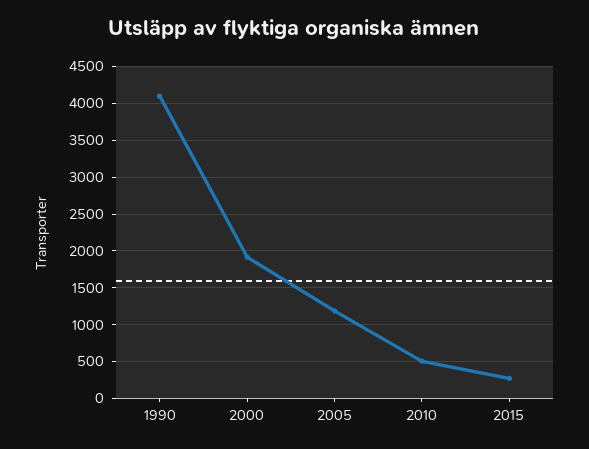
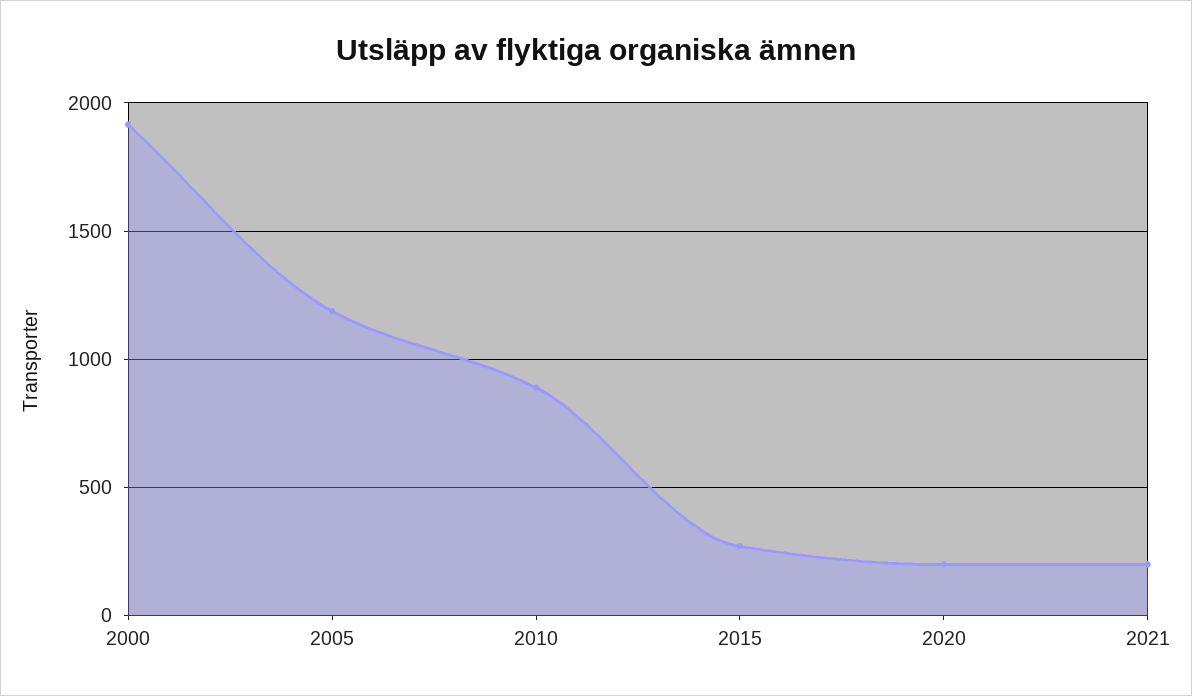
1990: 4100 -> none
2010: 500 -> 900
2020: none -> 200
2021: none -> 200

